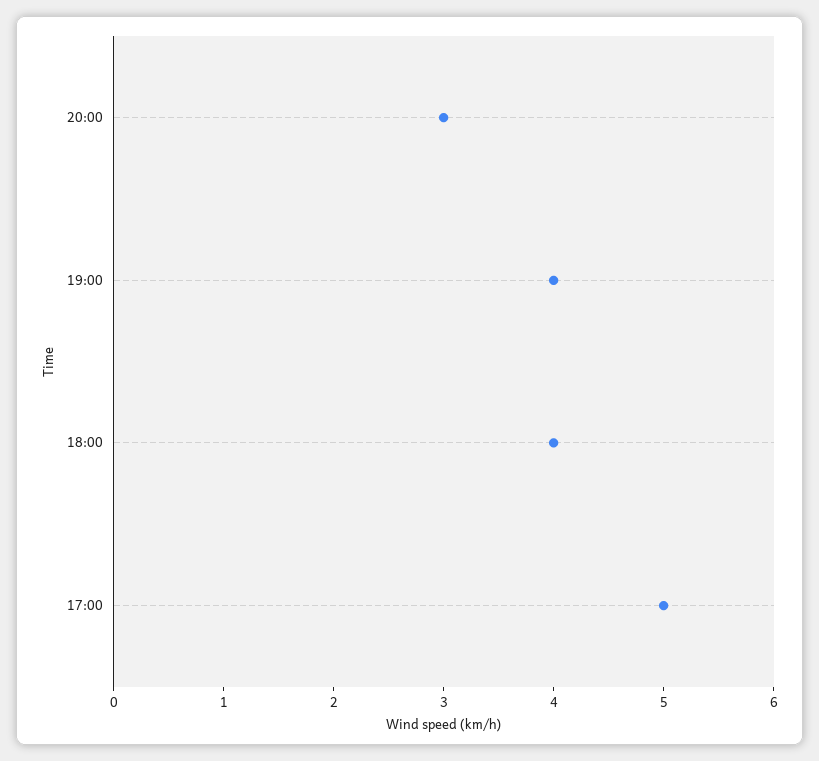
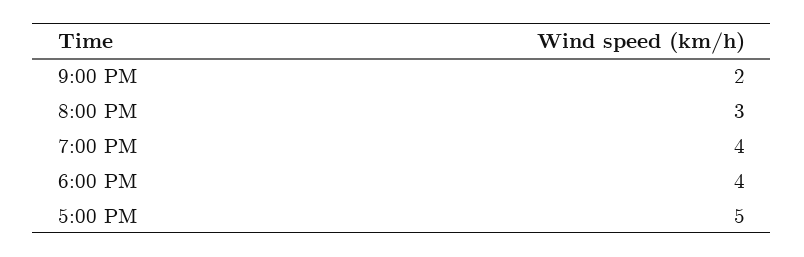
9:00 PM: none -> 2

